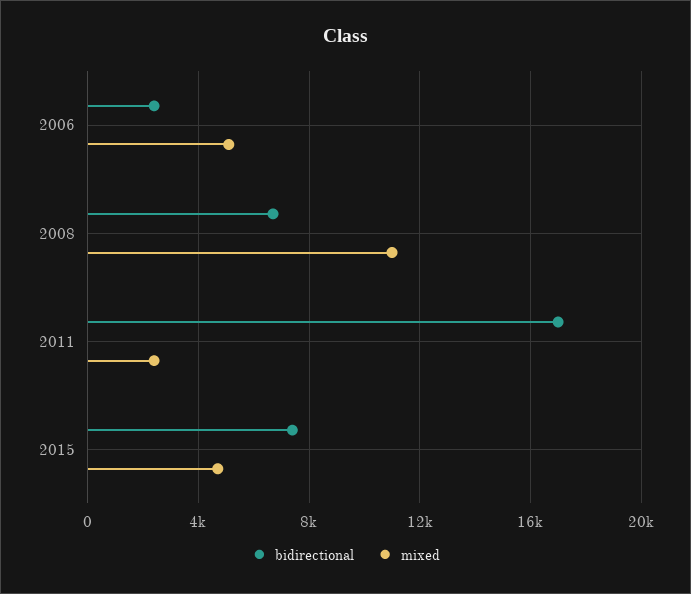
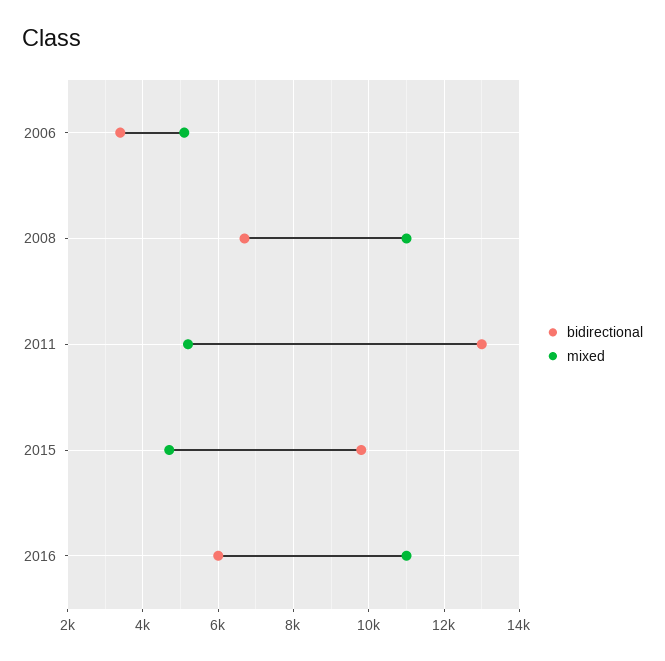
bidirectional, 2006: 2500 -> 3400
bidirectional, 2011: 17000 -> 13000
mixed, 2011: 2500 -> 5200
bidirectional, 2015: 7500 -> 9800
bidirectional, 2016: none -> 6000
mixed, 2016: none -> 11000

